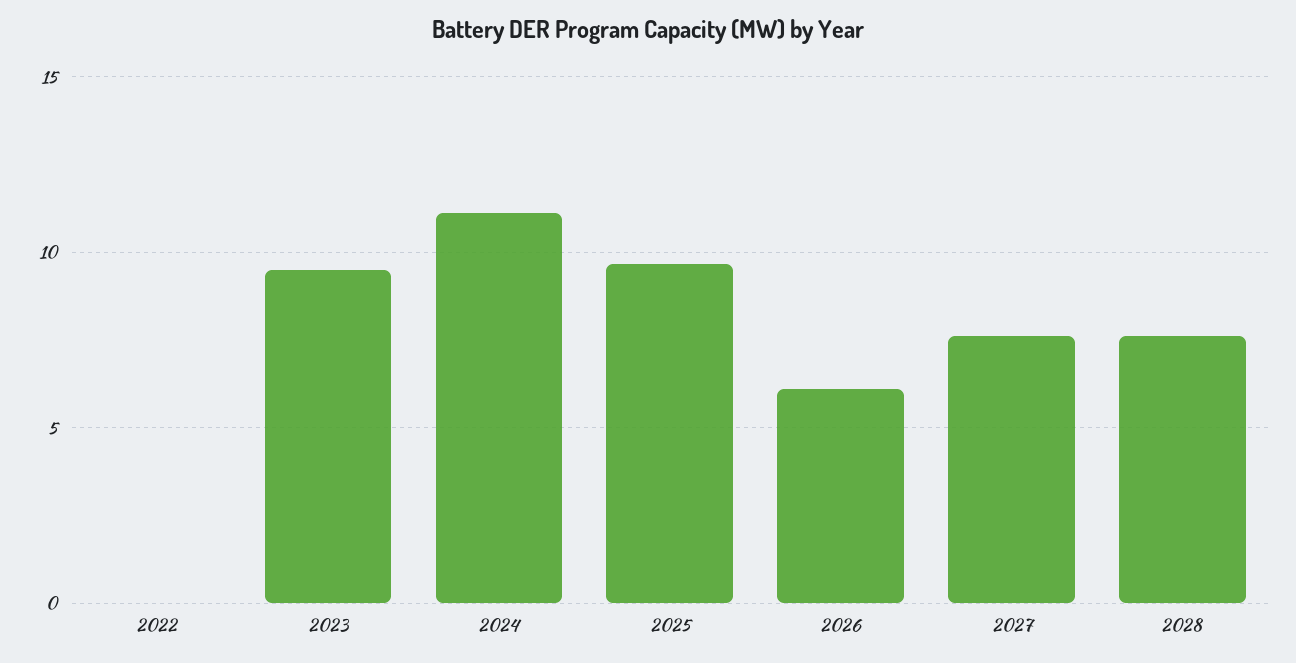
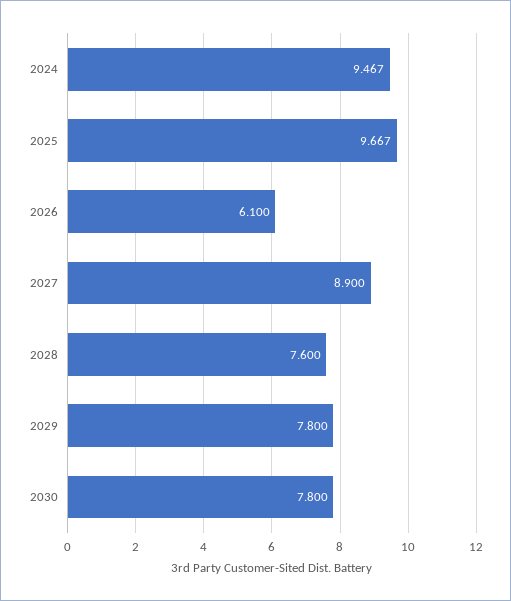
2022: 0 -> none
2023: 9.5 -> none
2024: 11 -> 9.467
2027: 7.5 -> 8.9
2029: none -> 7.8
2030: none -> 7.8

